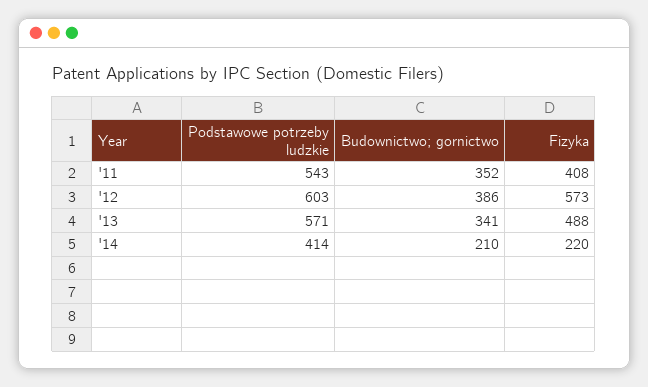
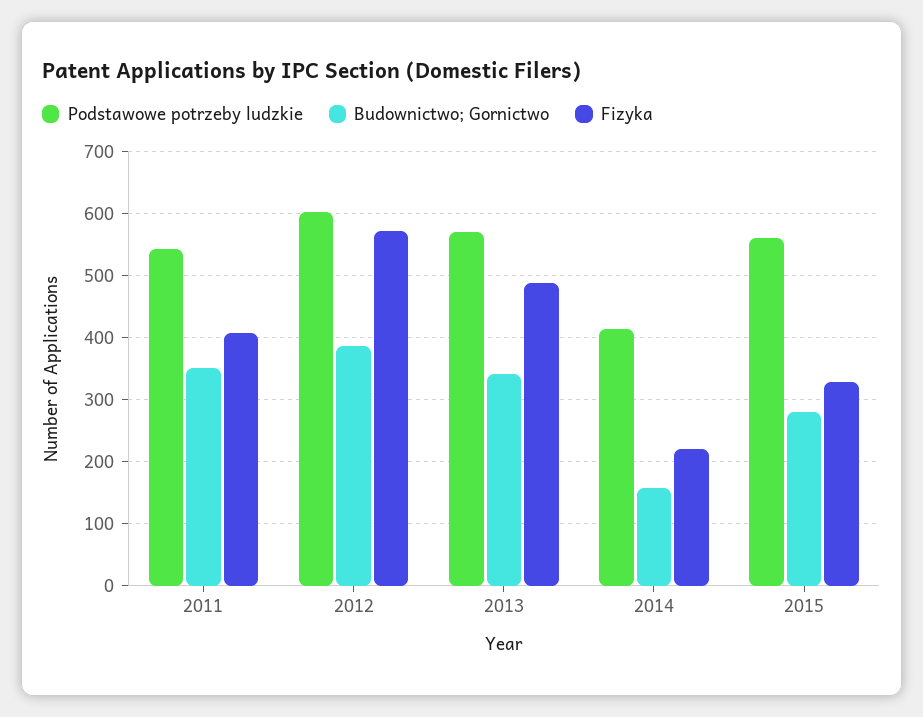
Budownictwo; gornictwo, '14: 210 -> 160
Podstawowe potrzeby ludzkie, 2015: none -> 560
Budownictwo; gornictwo, 2015: none -> 280
Fizyka, 2015: none -> 330

